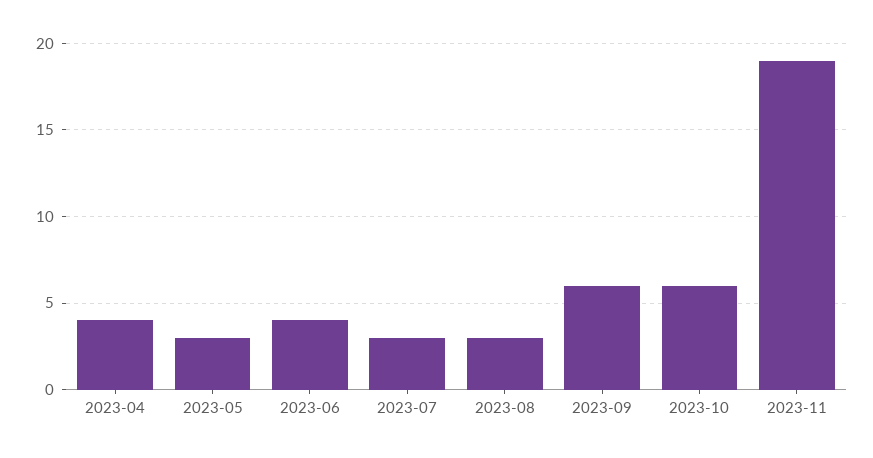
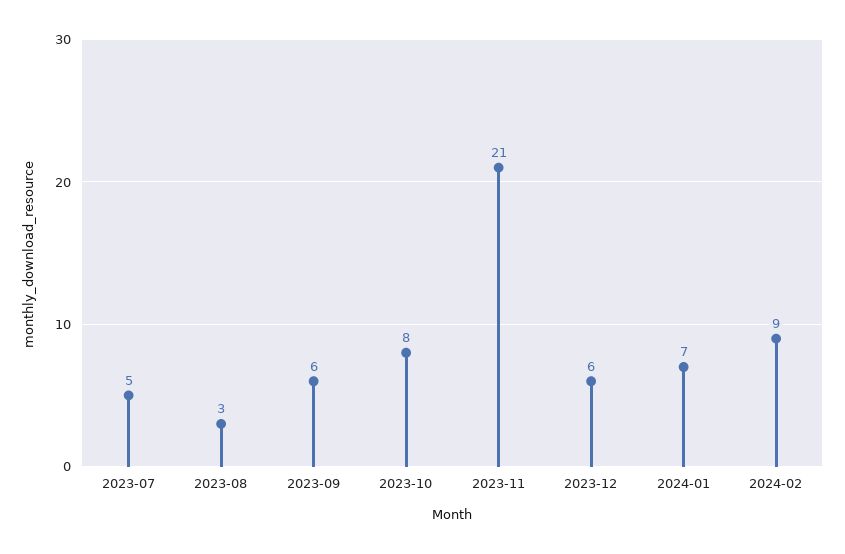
2023-04: 4 -> none
2023-05: 3 -> none
2023-06: 4 -> none
2023-07: 3 -> 5
2023-10: 6 -> 8
2023-11: 19 -> 21
2023-12: none -> 6
2024-01: none -> 7
2024-02: none -> 9

